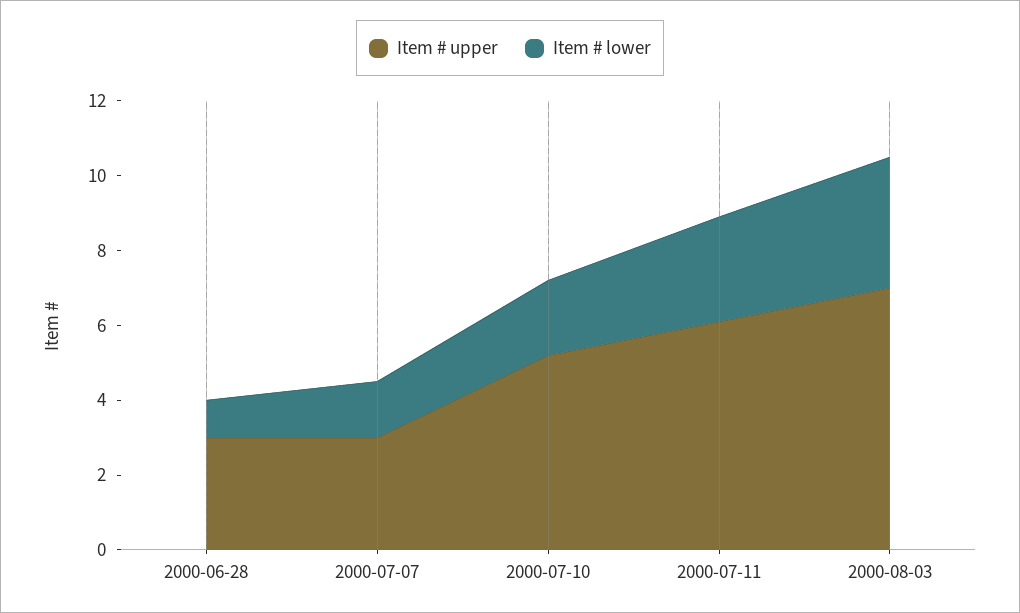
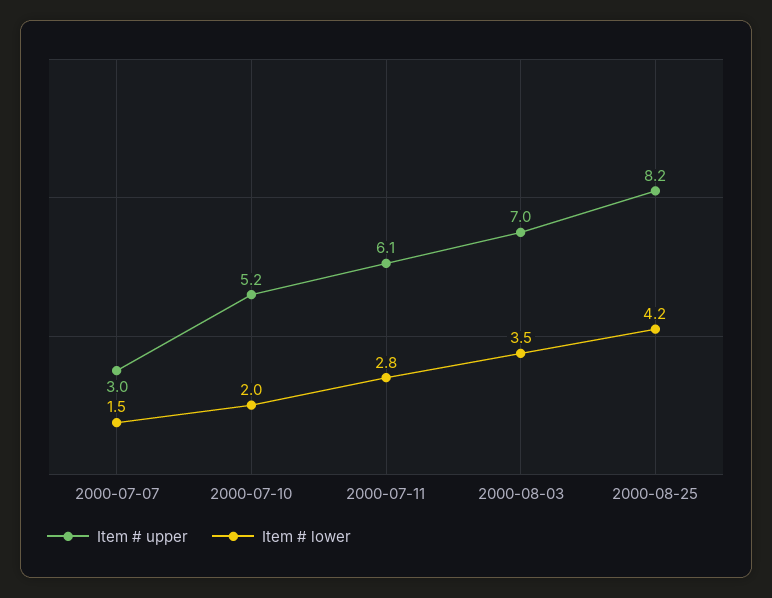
Item # upper, 2000-06-28: 3 -> none
Item # lower, 2000-06-28: 1 -> none
Item # upper, 2000-08-25: none -> 8.2
Item # lower, 2000-08-25: none -> 4.2

